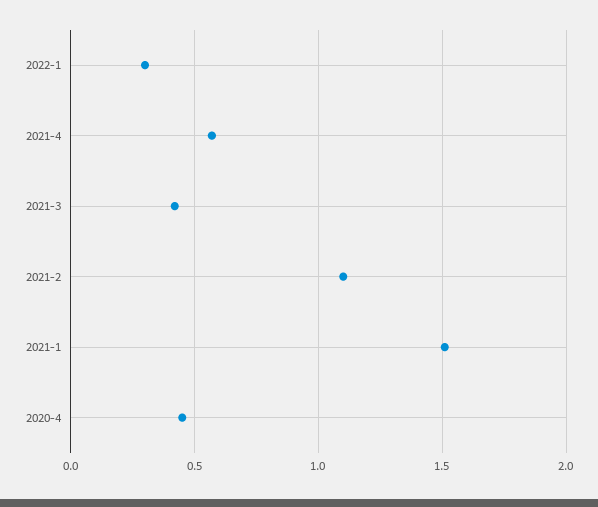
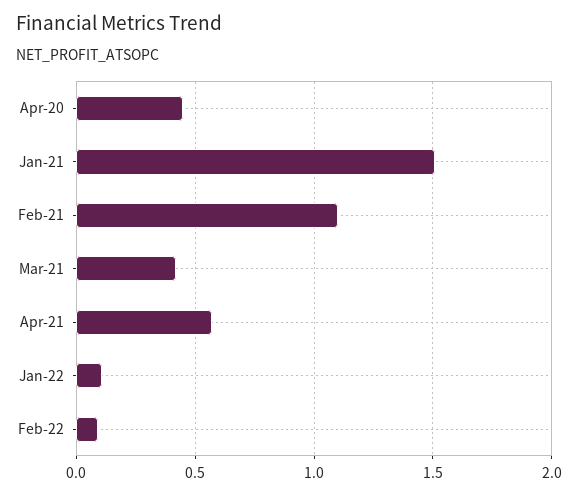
2022-1: 0.3 -> 0.1
Feb-22: none -> 0.1

